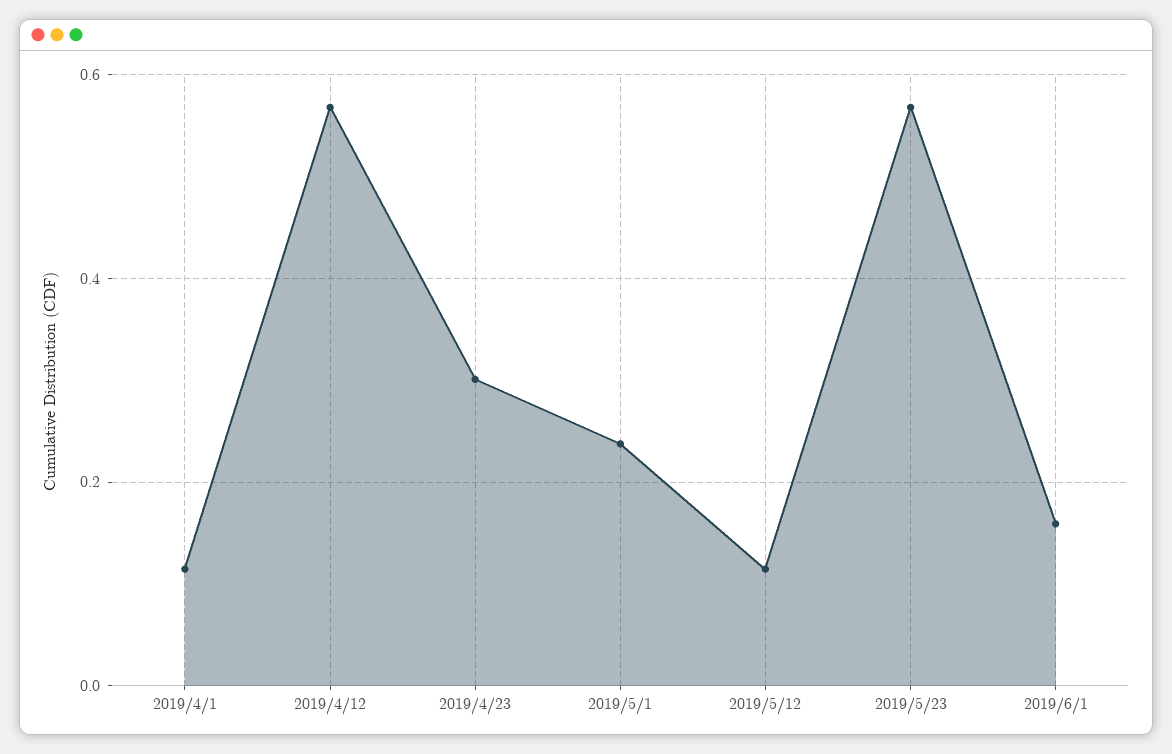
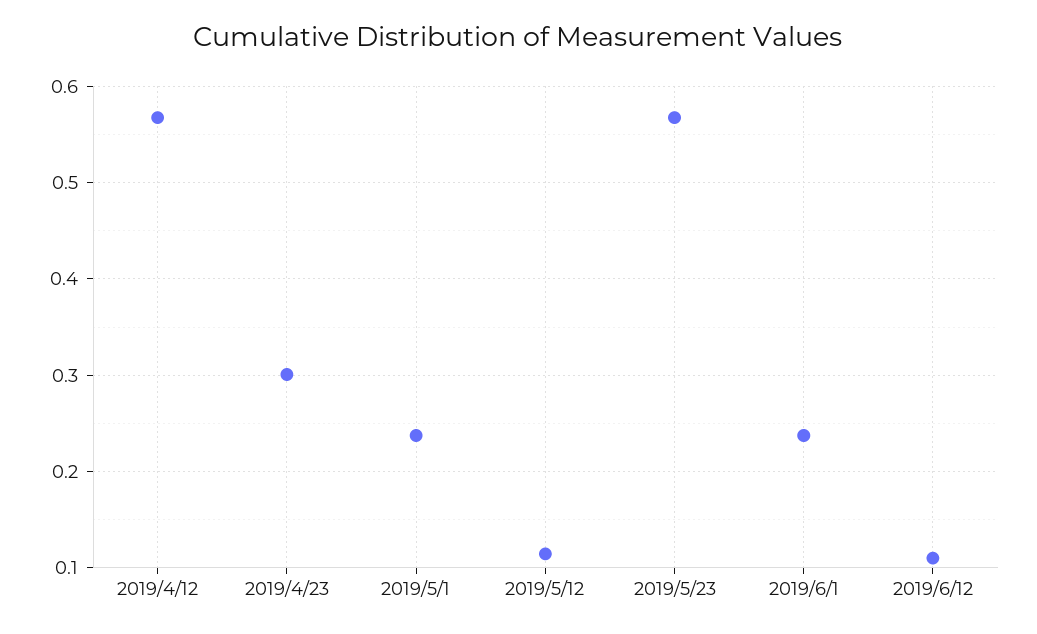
2019/4/1: 0.12 -> none
2019/6/1: 0.16 -> 0.24
2019/6/12: none -> 0.11

